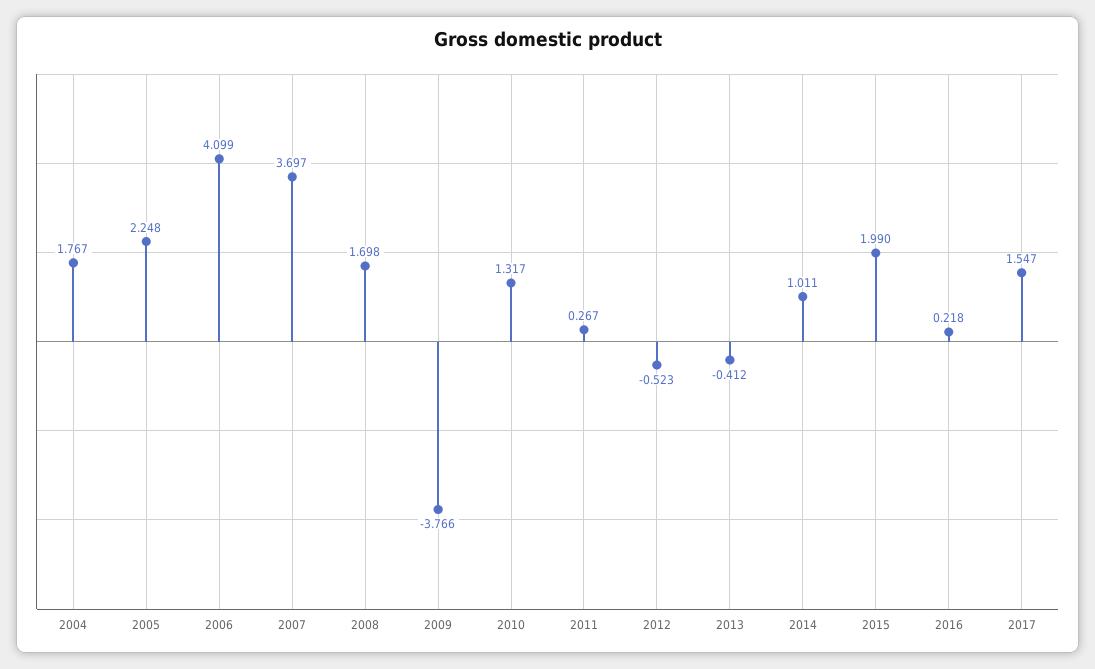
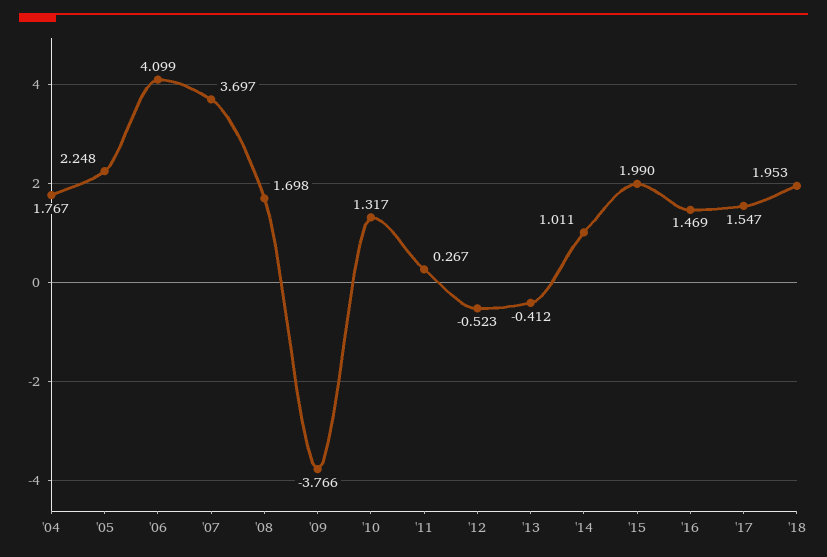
2016: 0.218 -> 1.469
'18: none -> 1.953

